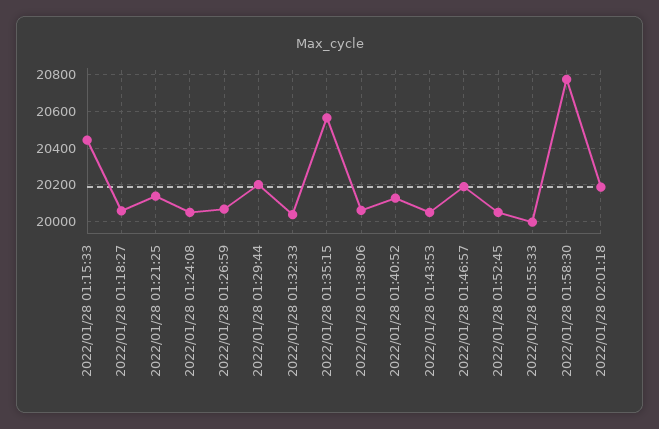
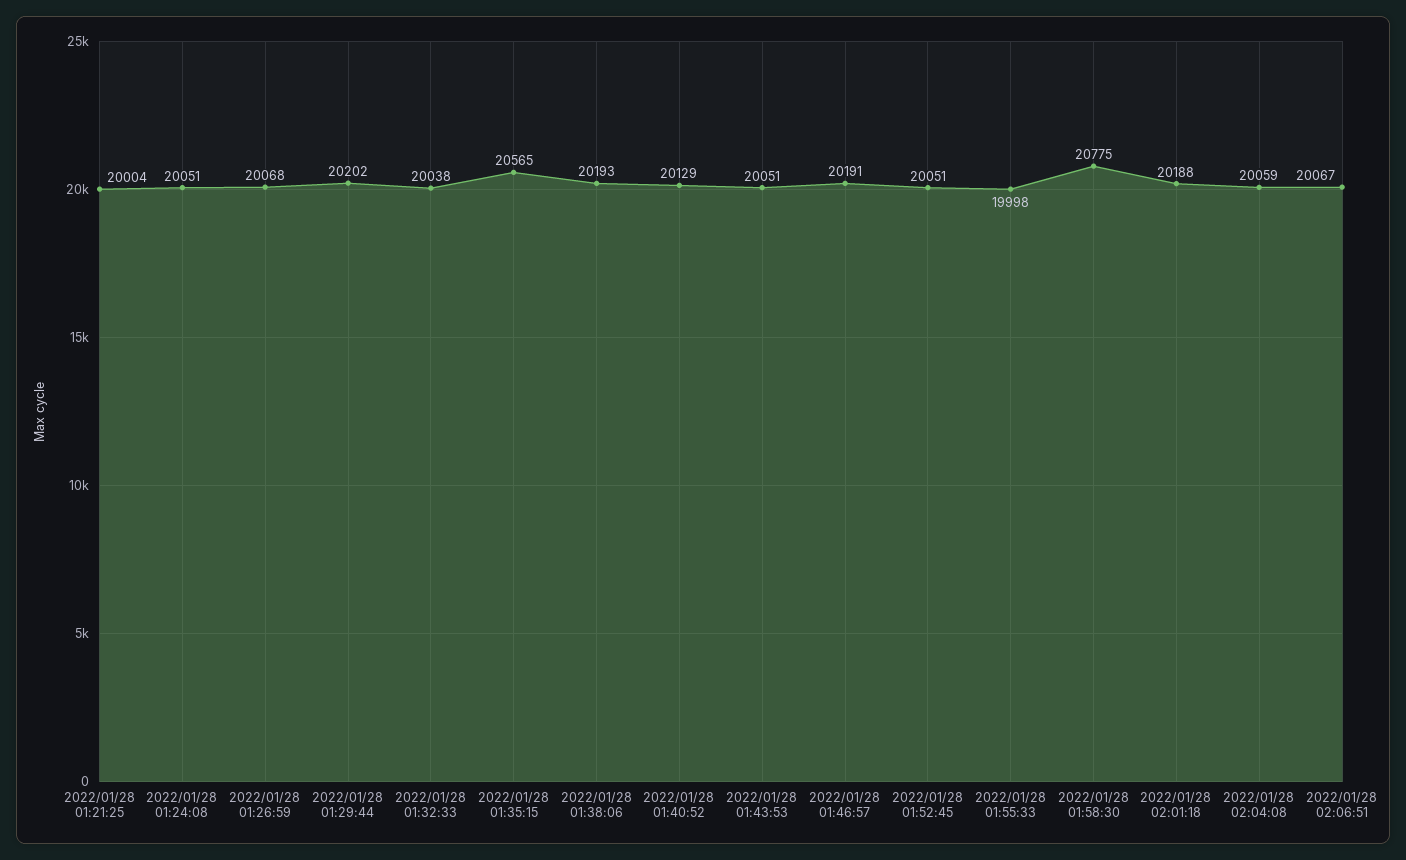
2022/01/28 01:15:33: 20450 -> none
2022/01/28 01:18:27: 20050 -> none
2022/01/28 01:21:25: 20150 -> 20004
2022/01/28 01:38:06: 20050 -> 20193
2022/01/28 02:04:08: none -> 20059
2022/01/28 02:06:51: none -> 20067

